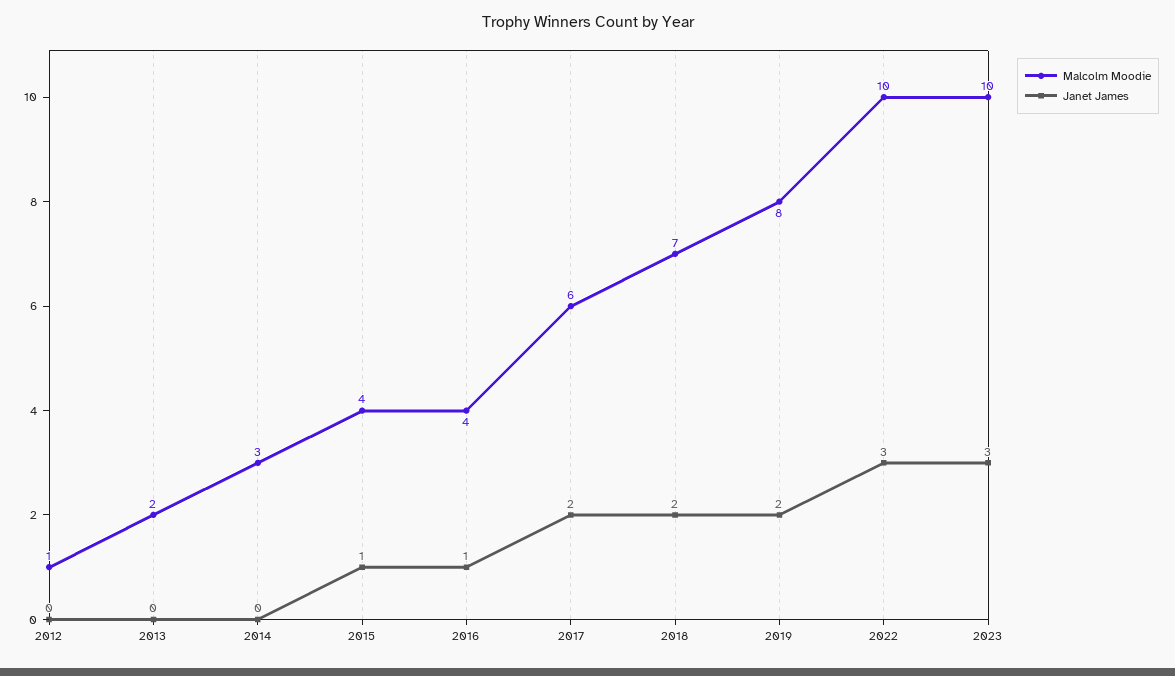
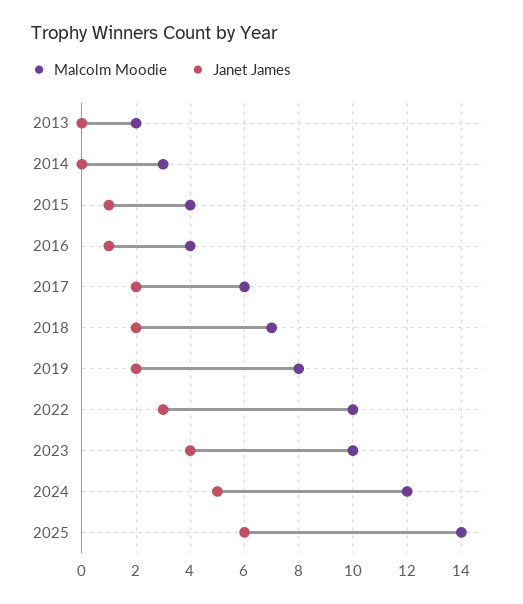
Malcolm Moodie, 2012: 1 -> none
Janet James, 2012: 0 -> none
Janet James, 2023: 3 -> 4
Malcolm Moodie, 2024: none -> 12
Janet James, 2024: none -> 5
Malcolm Moodie, 2025: none -> 14
Janet James, 2025: none -> 6

